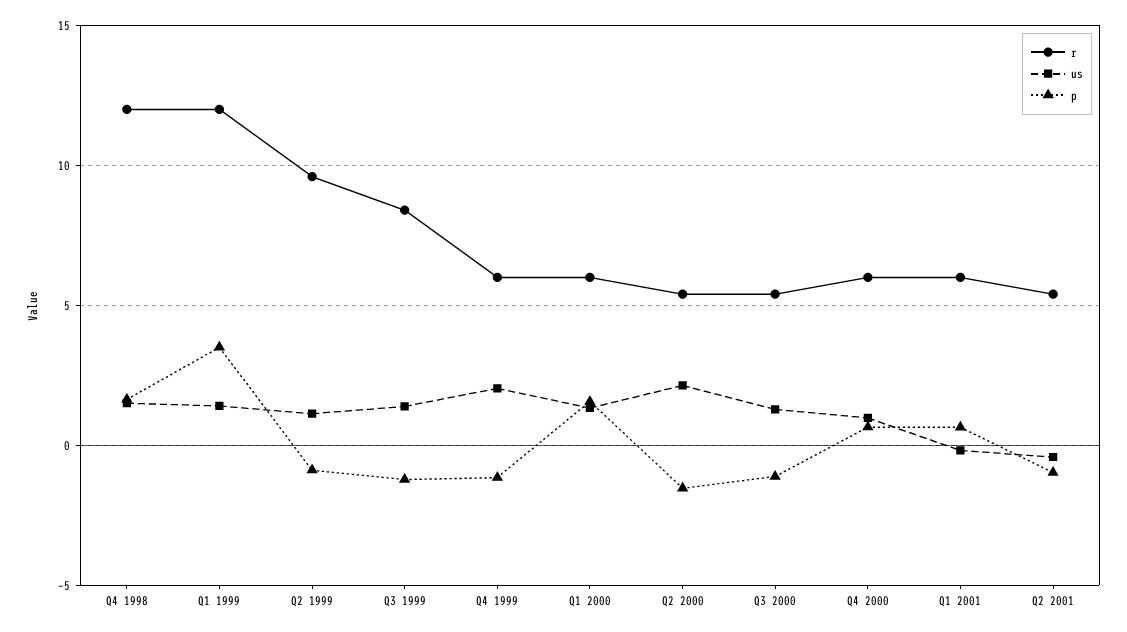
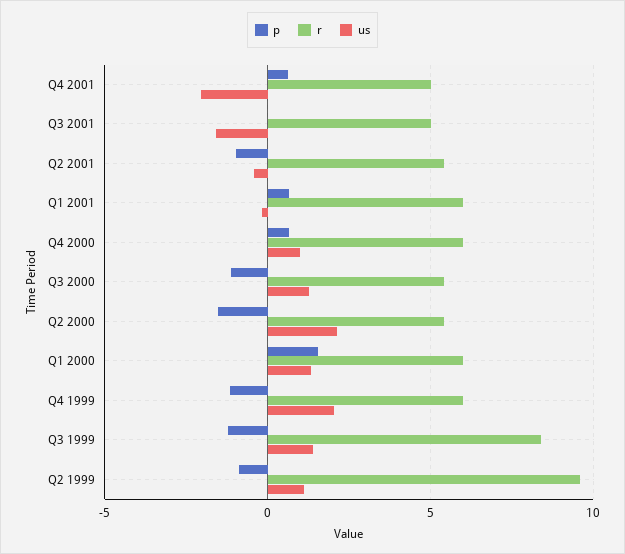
r, Q4 1998: 12 -> none
us, Q4 1998: 1.5 -> none
p, Q4 1998: 1.5 -> none
r, Q1 1999: 12 -> none
us, Q1 1999: 1.5 -> none
p, Q1 1999: 3.5 -> none
p, Q4 2001: none -> 0.5
r, Q4 2001: none -> 5
us, Q4 2001: none -> -2
p, Q3 2001: none -> 0
r, Q3 2001: none -> 5
us, Q3 2001: none -> -1.5

